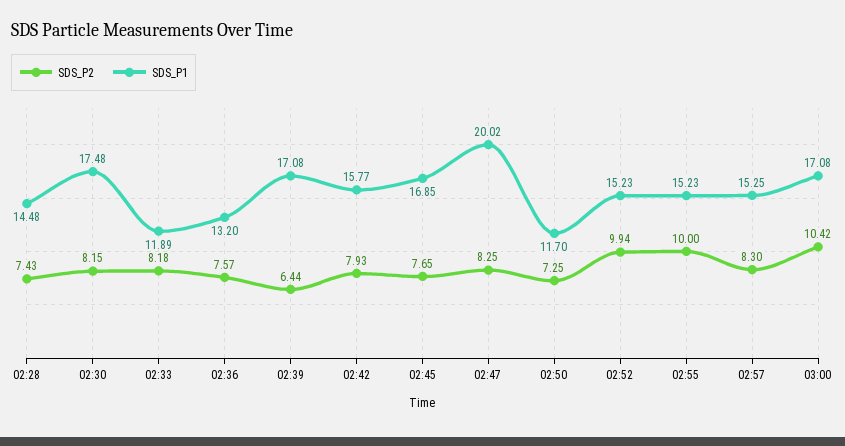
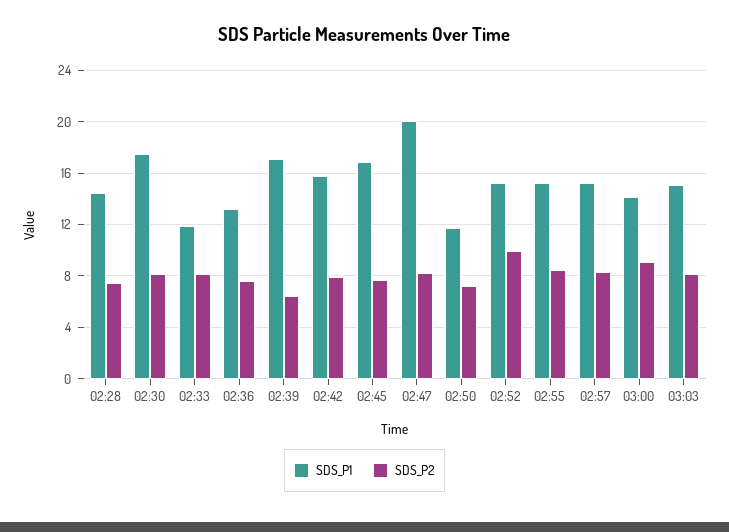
SDS_P2, 02:55: 10 -> 8.5
SDS_P2, 03:00: 10.42 -> 9
SDS_P1, 03:00: 17.08 -> 14
SDS_P1, 03:03: none -> 15
SDS_P2, 03:03: none -> 8

